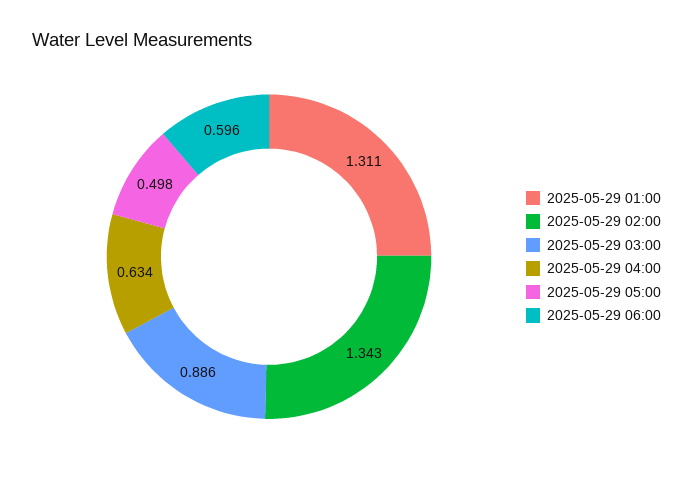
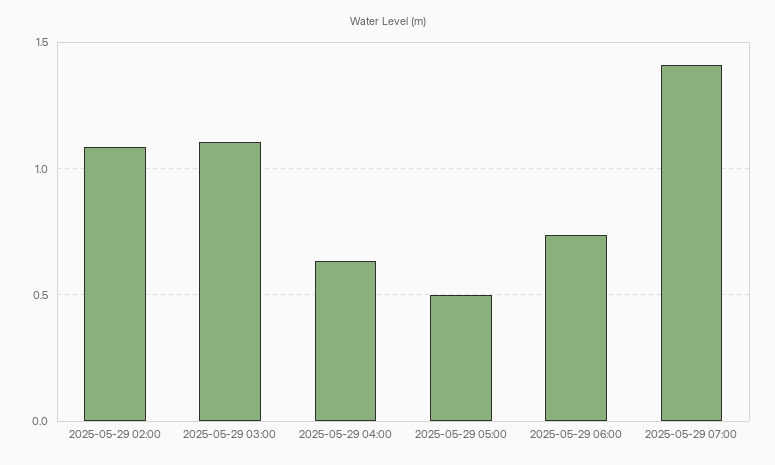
2025-05-29 01:00: 1.311 -> none
2025-05-29 02:00: 1.343 -> 1.1
2025-05-29 03:00: 0.886 -> 1.1
2025-05-29 06:00: 0.596 -> 0.75
2025-05-29 07:00: none -> 1.4

